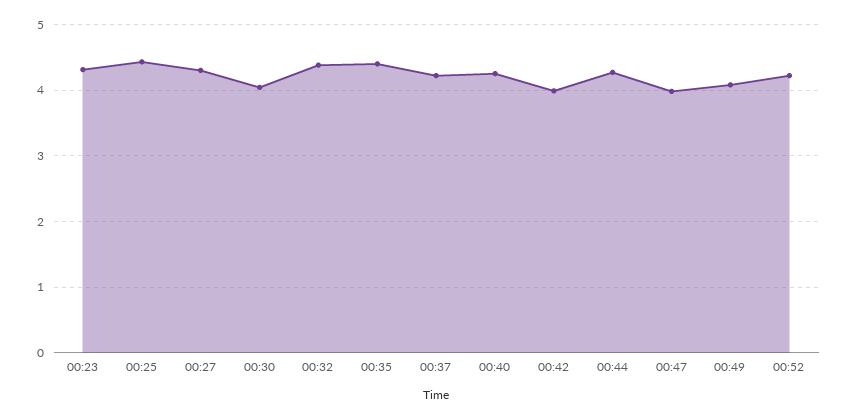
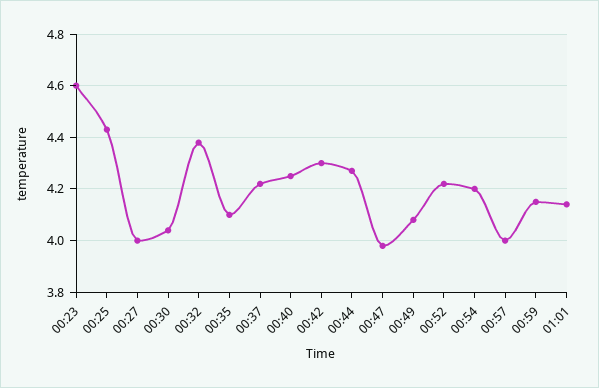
00:23: 4.3 -> 4.6
00:27: 4.3 -> 4
00:35: 4.4 -> 4.1
00:42: 4 -> 4.3
00:54: none -> 4.2
00:57: none -> 4
00:59: none -> 4.15
01:01: none -> 4.15

